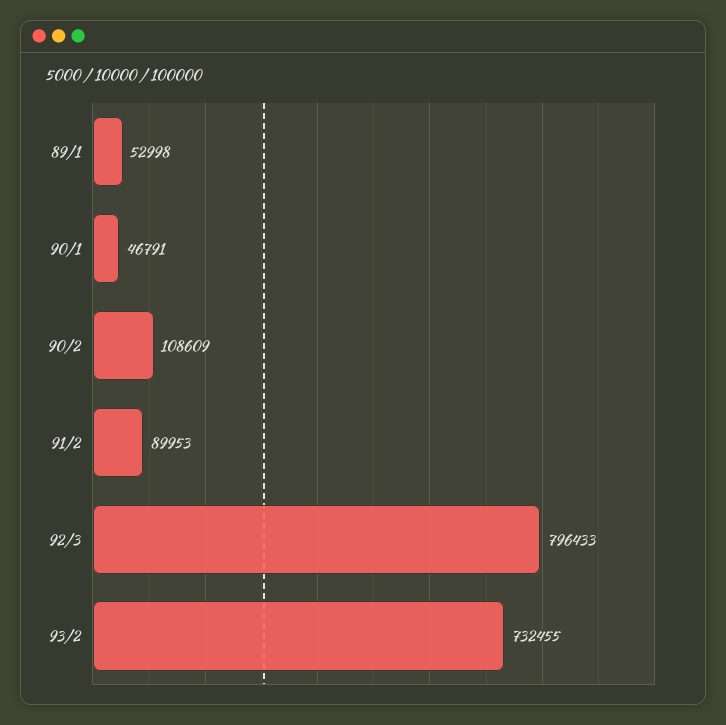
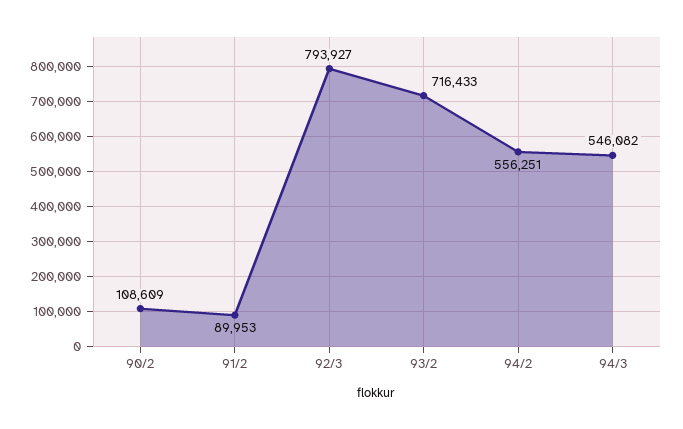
89/1: 52998 -> none
90/1: 46791 -> none
92/3: 796433 -> 793927
93/2: 732455 -> 716433
94/2: none -> 556251
94/3: none -> 546082

